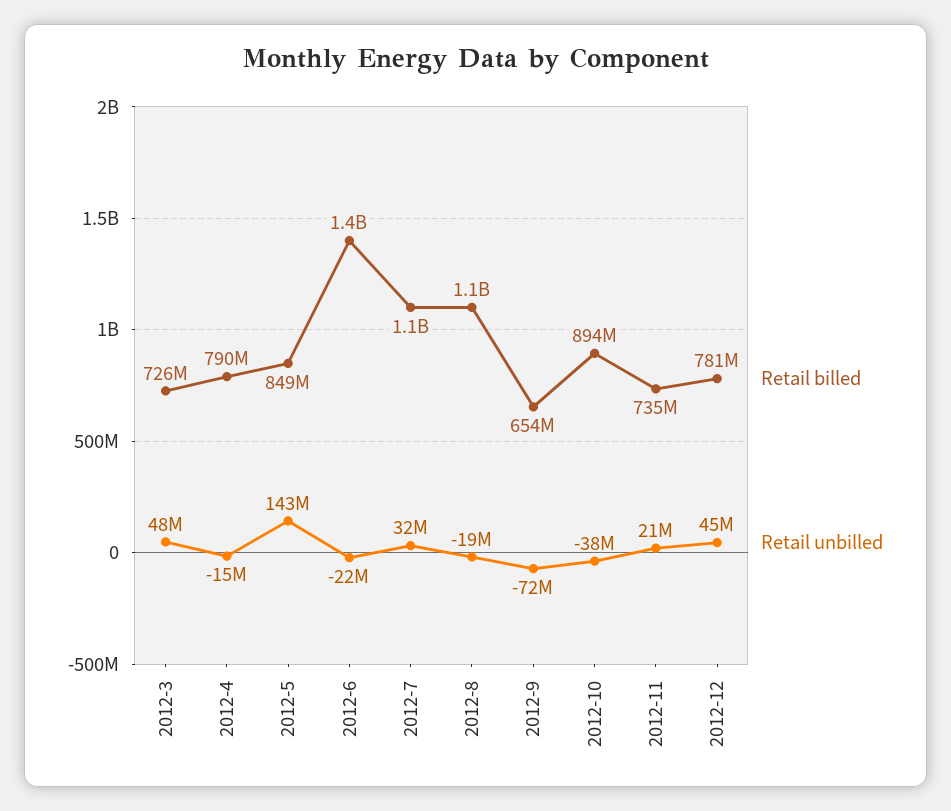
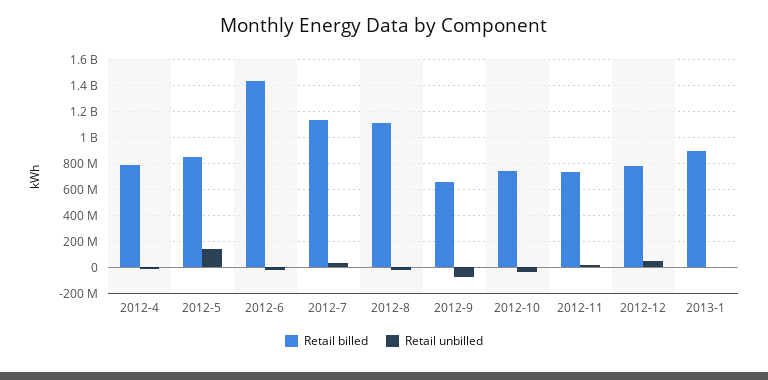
Retail billed, 2012-3: 726000000 -> none
Retail unbilled, 2012-3: 48000000 -> none
Retail billed, 2012-10: 894000000 -> 750000000
Retail billed, 2013-1: none -> 900000000
Retail unbilled, 2013-1: none -> 0

